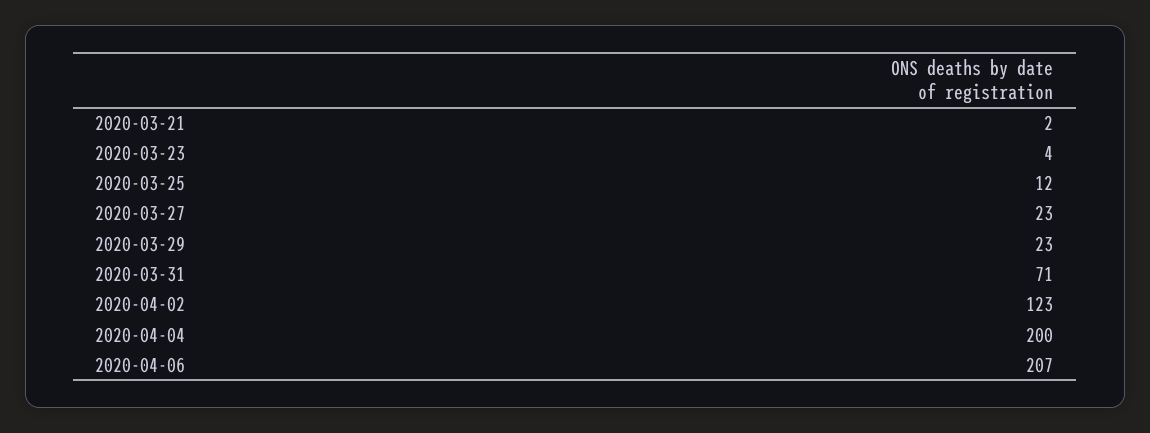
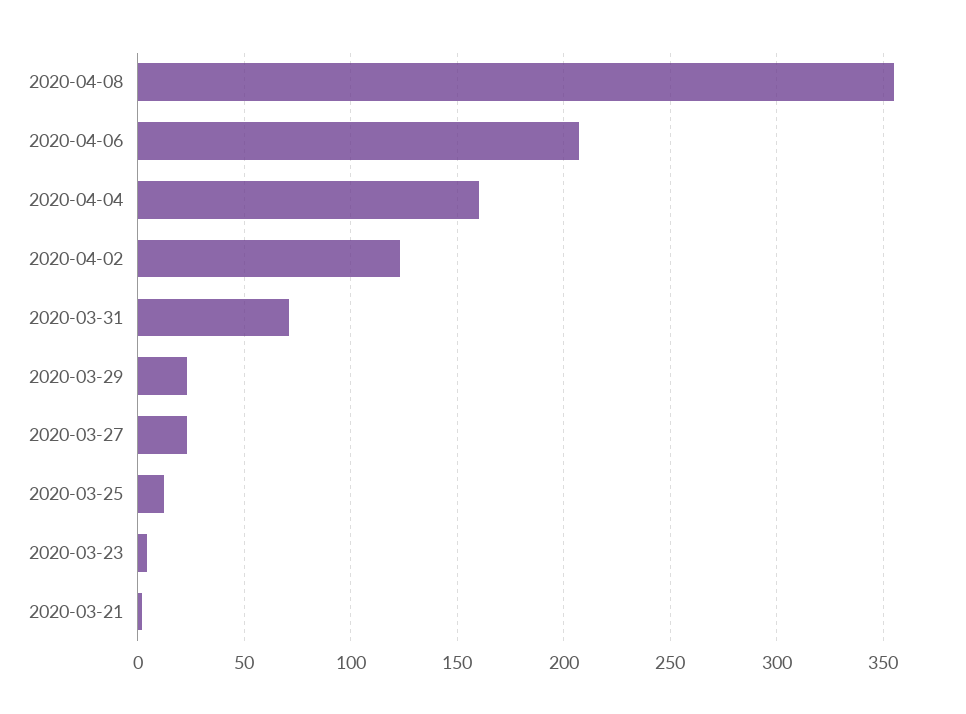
2020-04-04: 200 -> 160
2020-04-08: none -> 355

